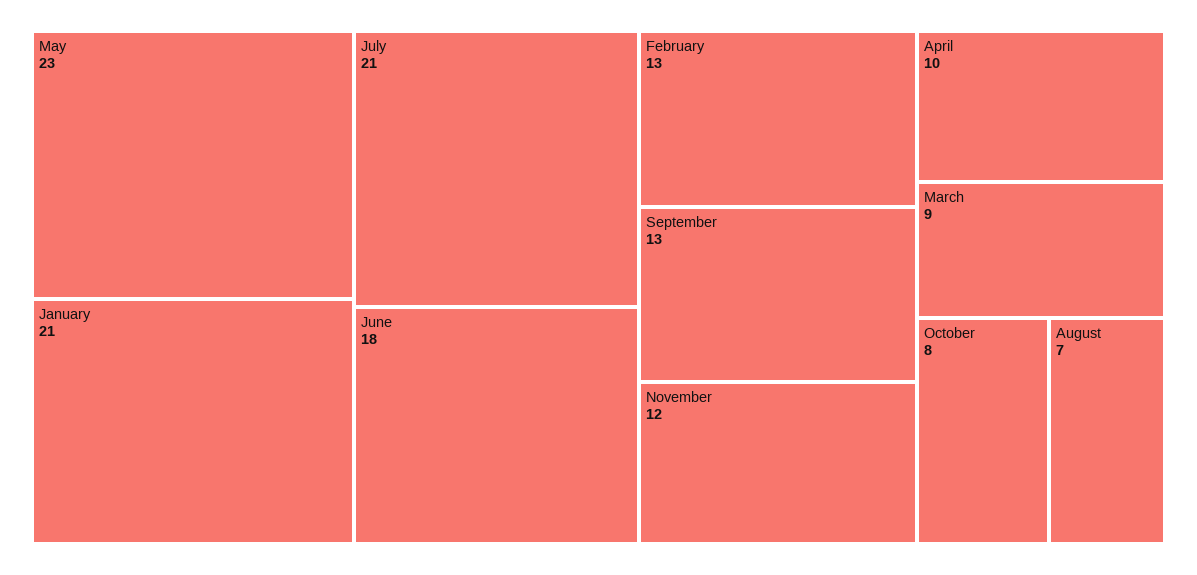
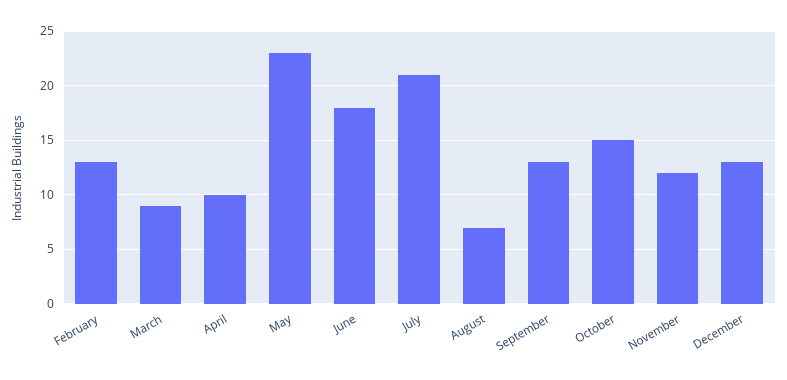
January: 21 -> none
October: 8 -> 15
December: none -> 13

